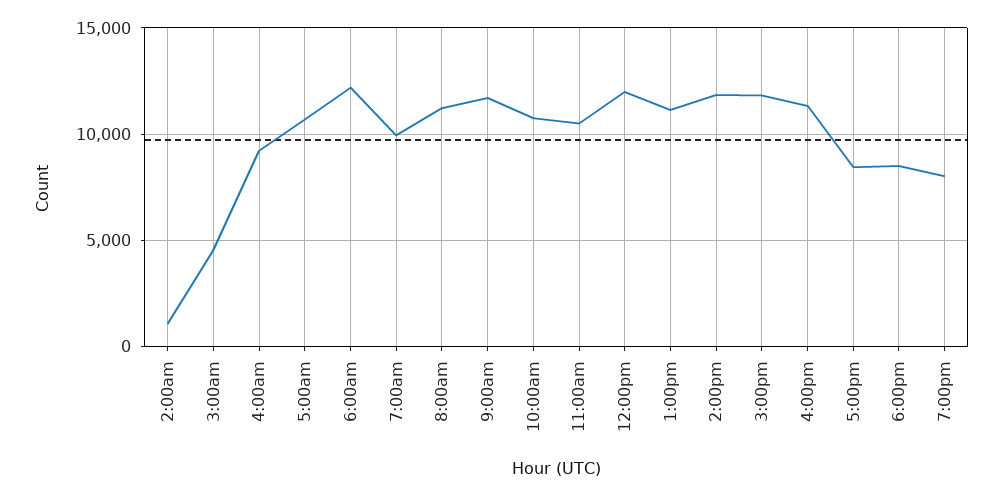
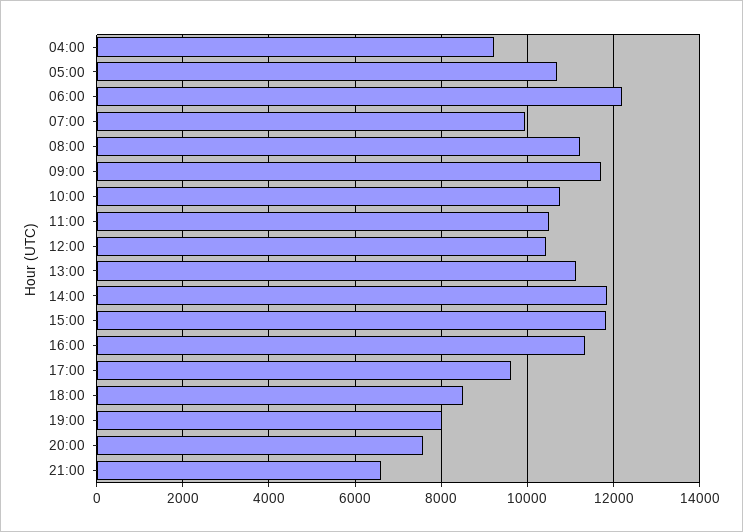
2:00am: 1000 -> none
3:00am: 4500 -> none
12:00pm: 12000 -> 10400
5:00pm: 8500 -> 9600
20:00: none -> 7600
21:00: none -> 6600

